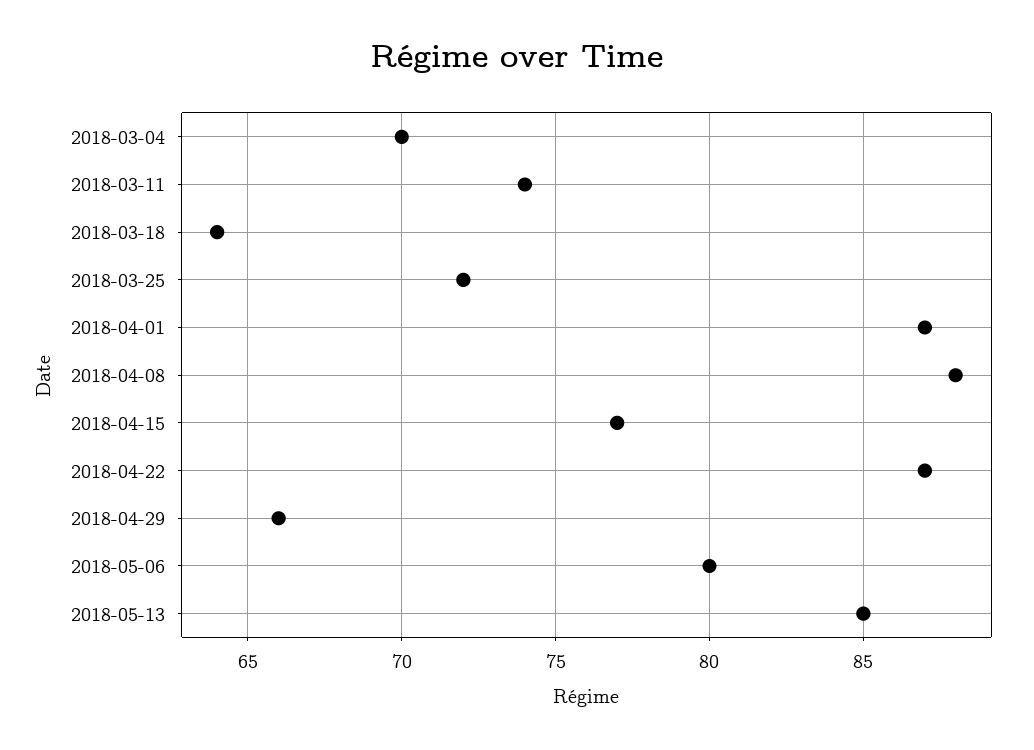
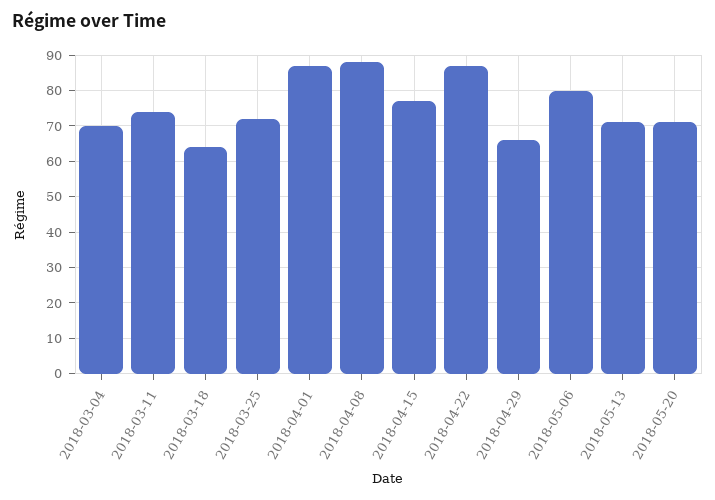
2018-05-13: 85 -> 70
2018-05-20: none -> 70

